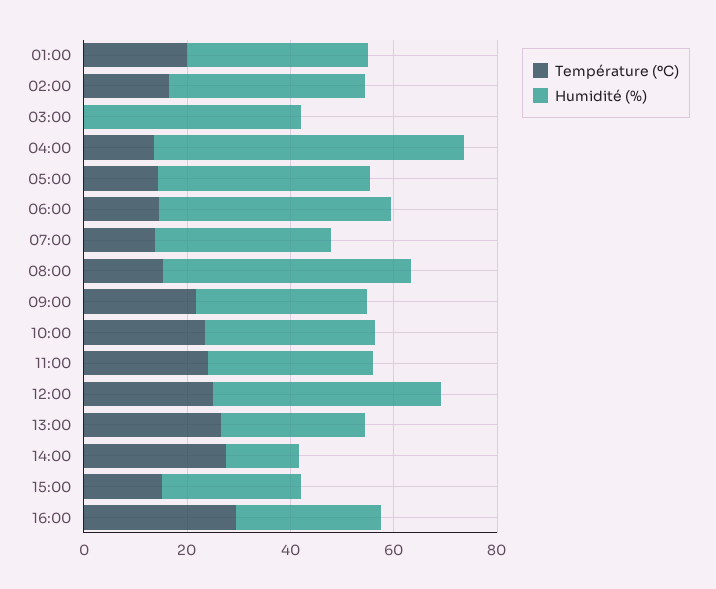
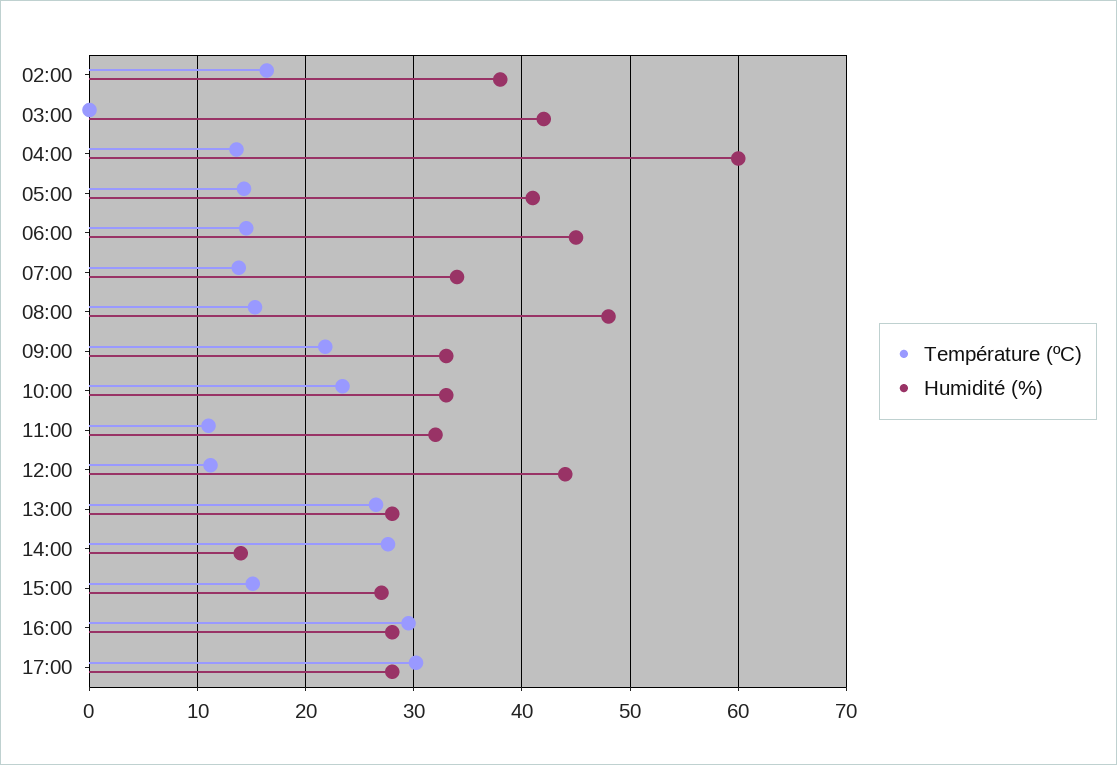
Température (ºC), 01:00: 20 -> none
Humidité (%), 01:00: 35 -> none
Température (ºC), 11:00: 25 -> 11
Température (ºC), 12:00: 25 -> 11
Température (ºC), 17:00: none -> 30
Humidité (%), 17:00: none -> 28

